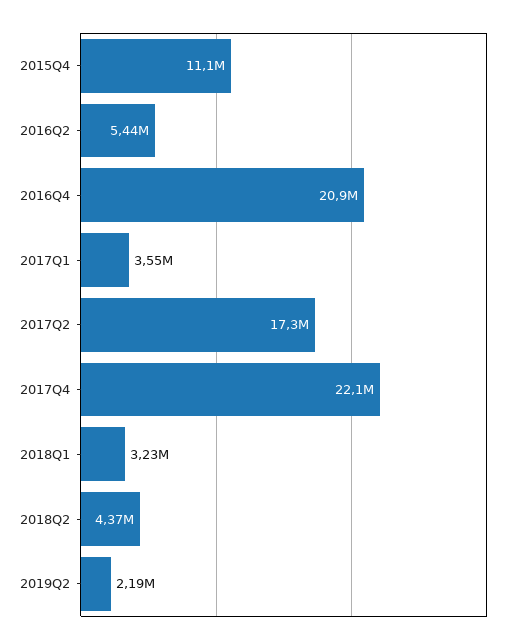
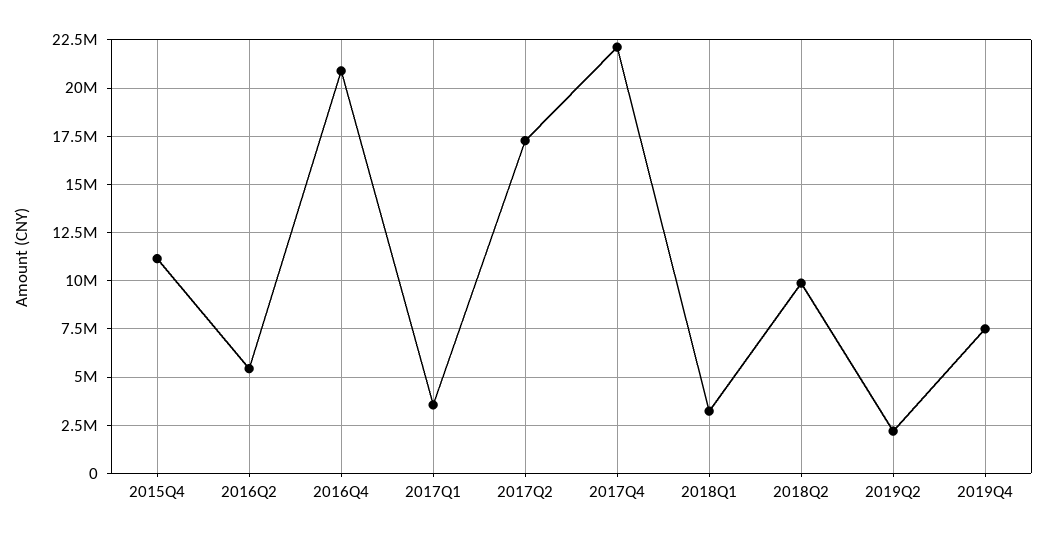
2018Q2: 4370000 -> 10000000
2019Q4: none -> 7500000

